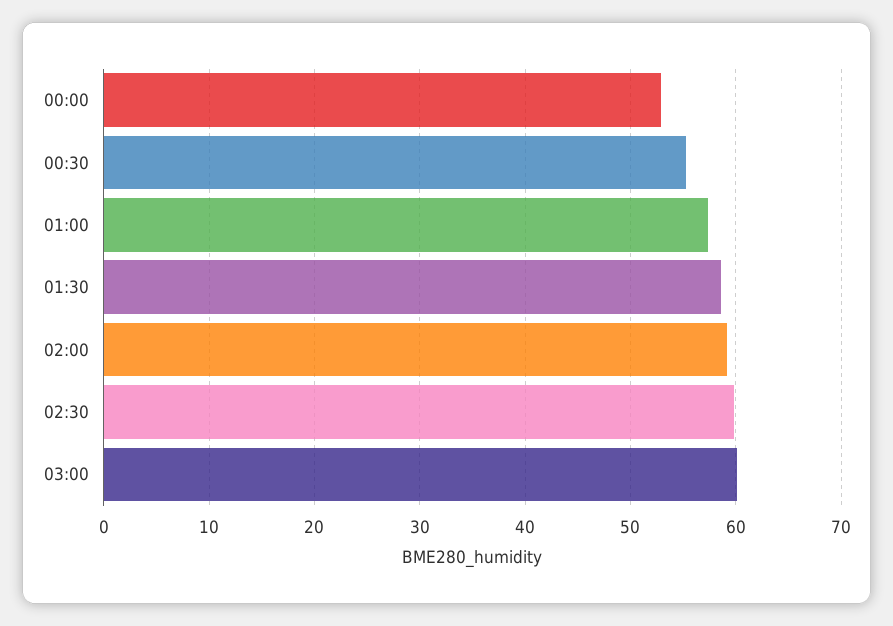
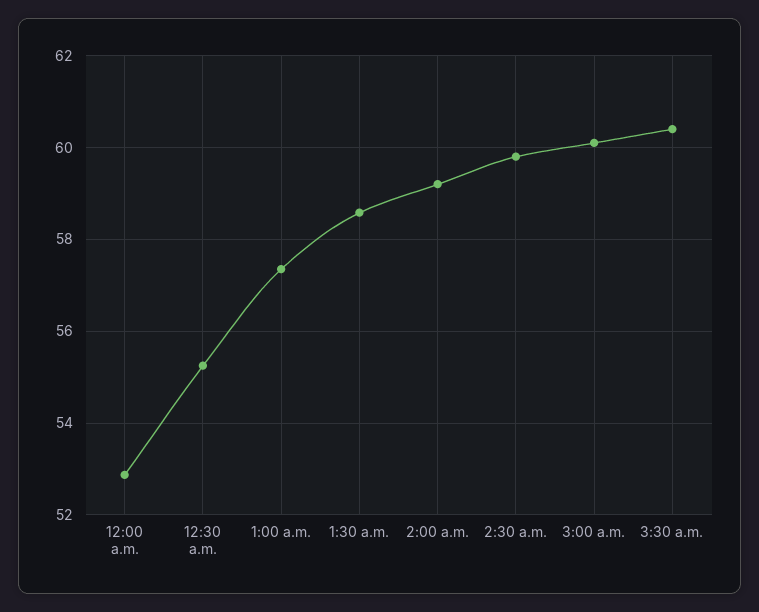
3:30 a.m.: none -> 60.4

